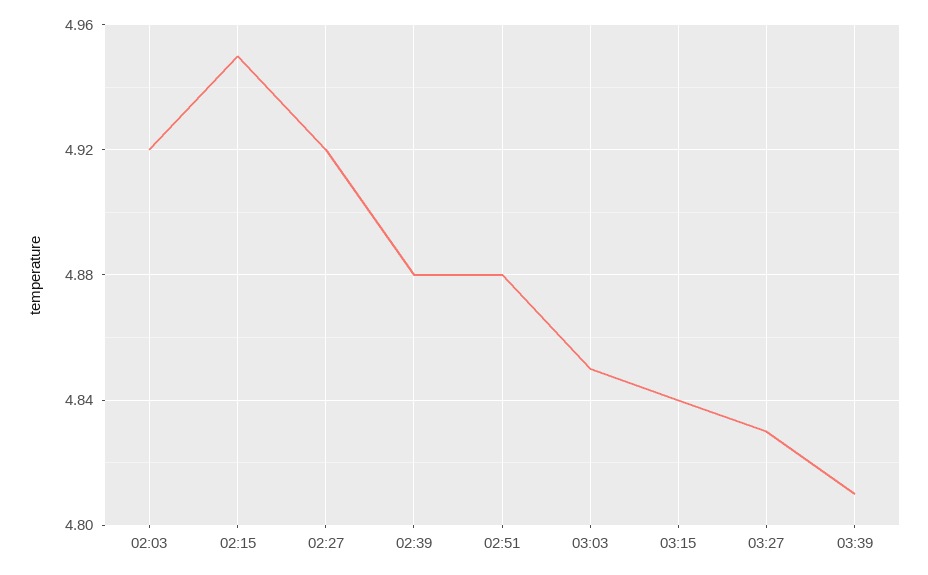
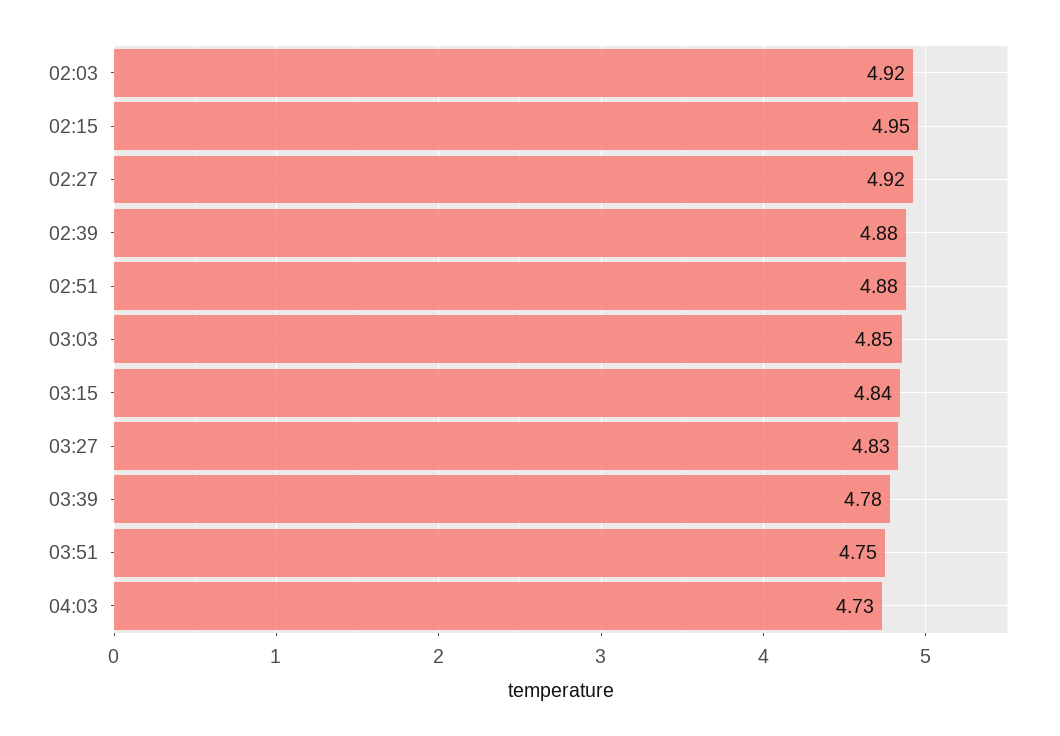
03:39: 4.81 -> 4.78
03:51: none -> 4.75
04:03: none -> 4.73

